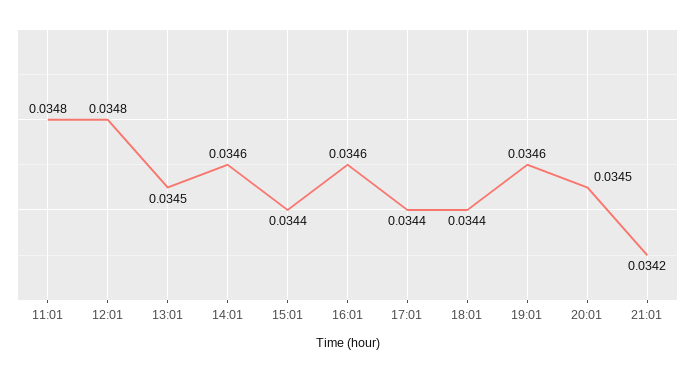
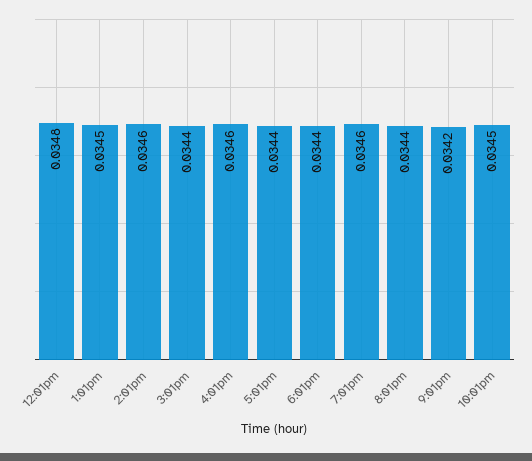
11:01: 0.0348 -> none
20:01: 0.0345 -> 0.0344
10:01pm: none -> 0.0345

